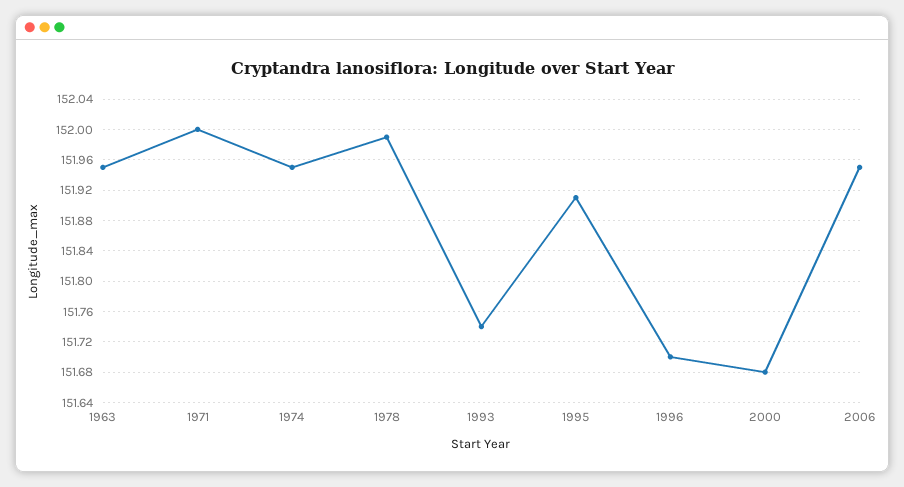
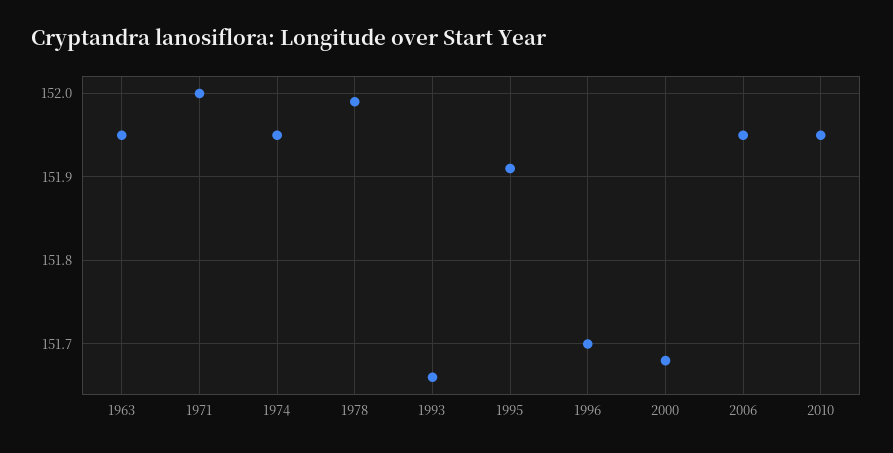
1993: 151.74 -> 151.66
2010: none -> 151.95

